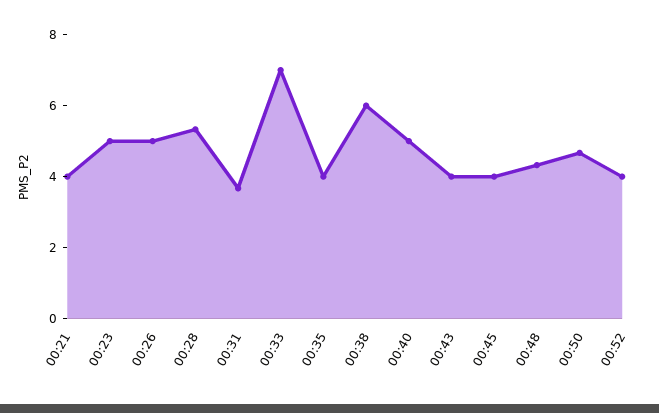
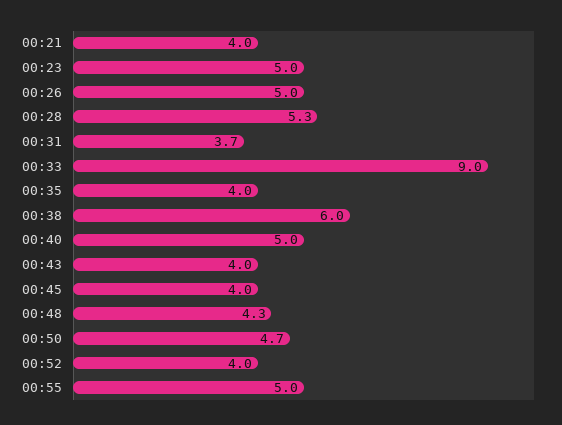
00:33: 7 -> 9
00:55: none -> 5

